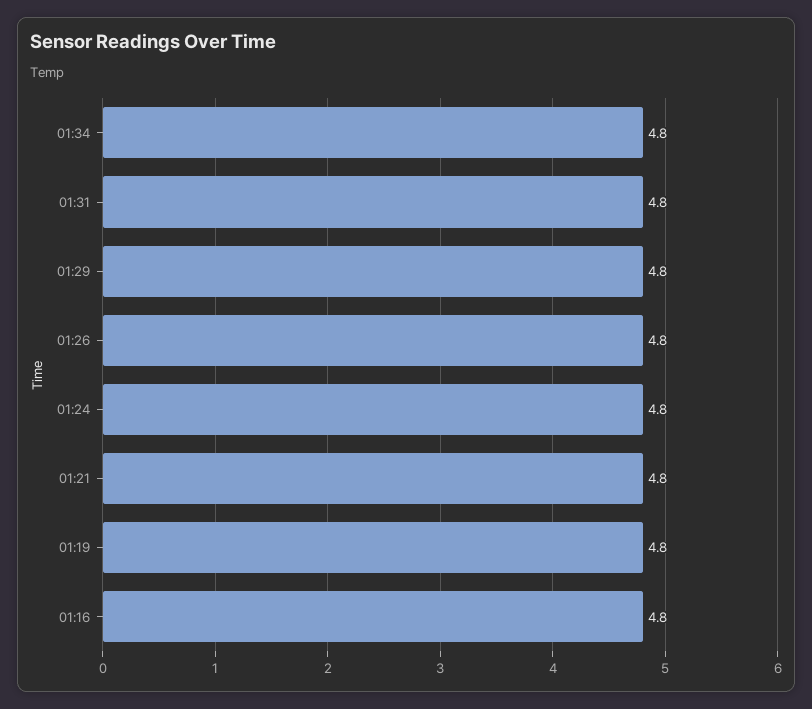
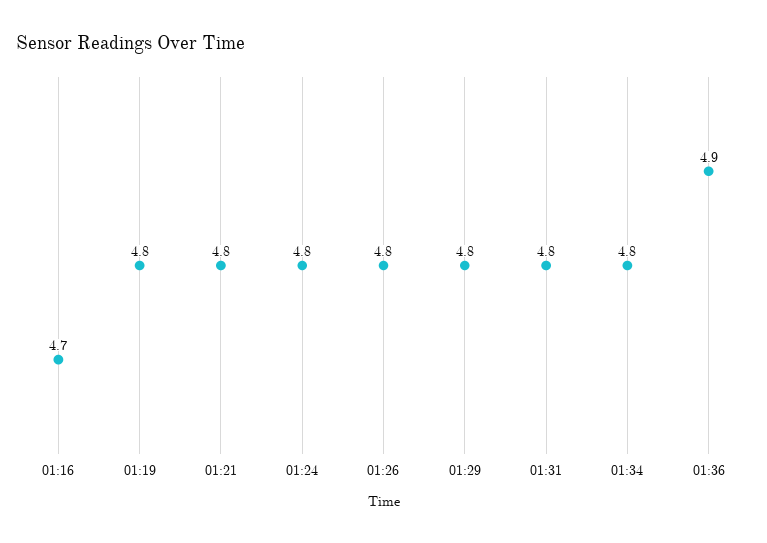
01:16: 4.8 -> 4.7
01:36: none -> 4.9

